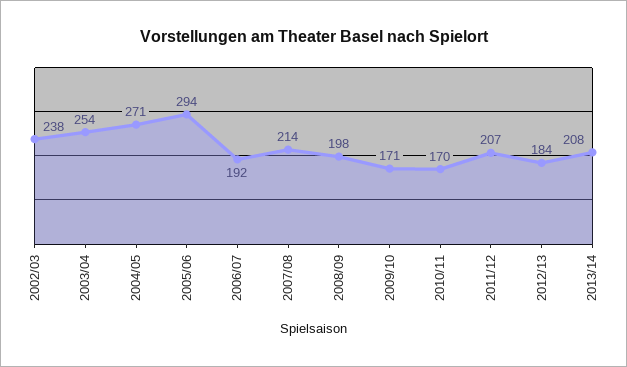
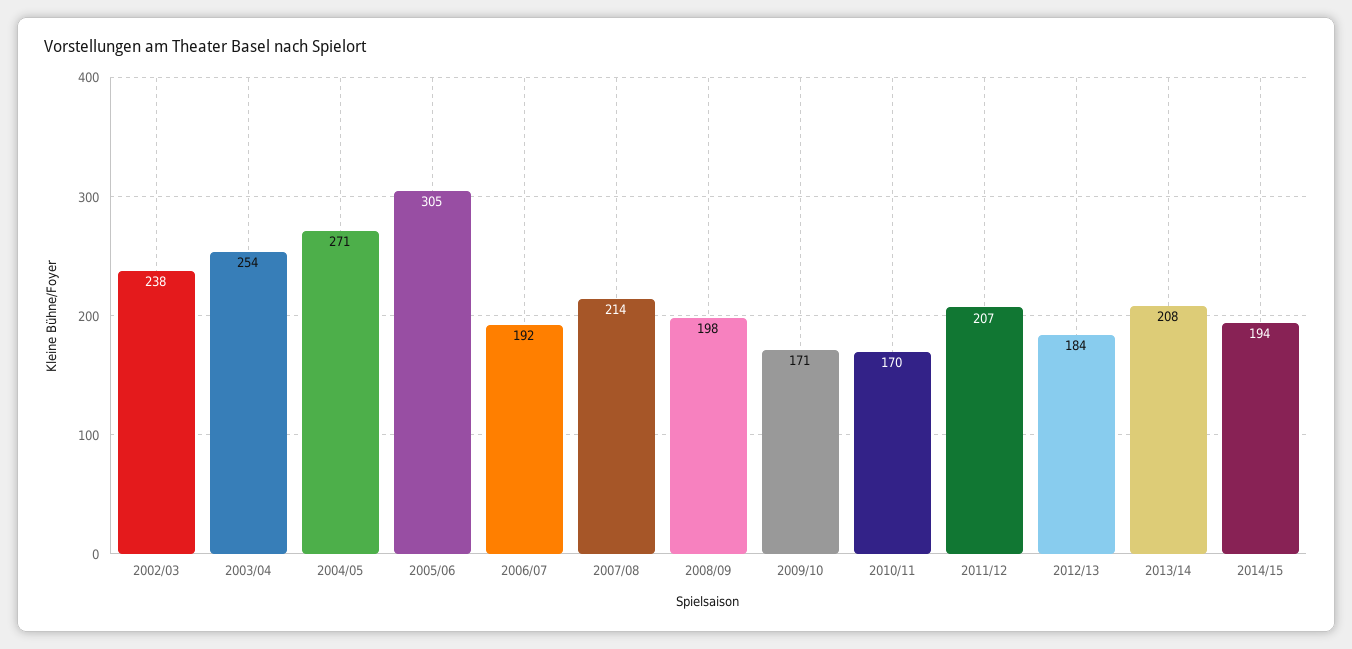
2005/06: 294 -> 305
2014/15: none -> 194

